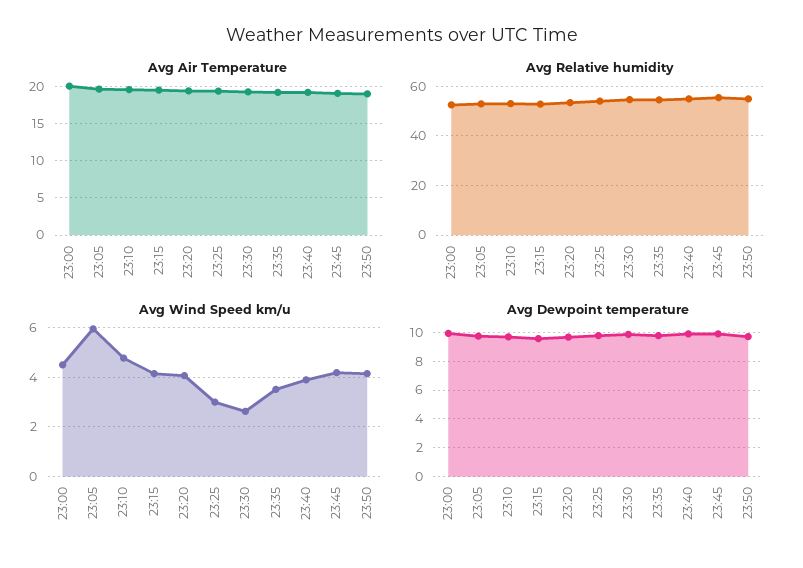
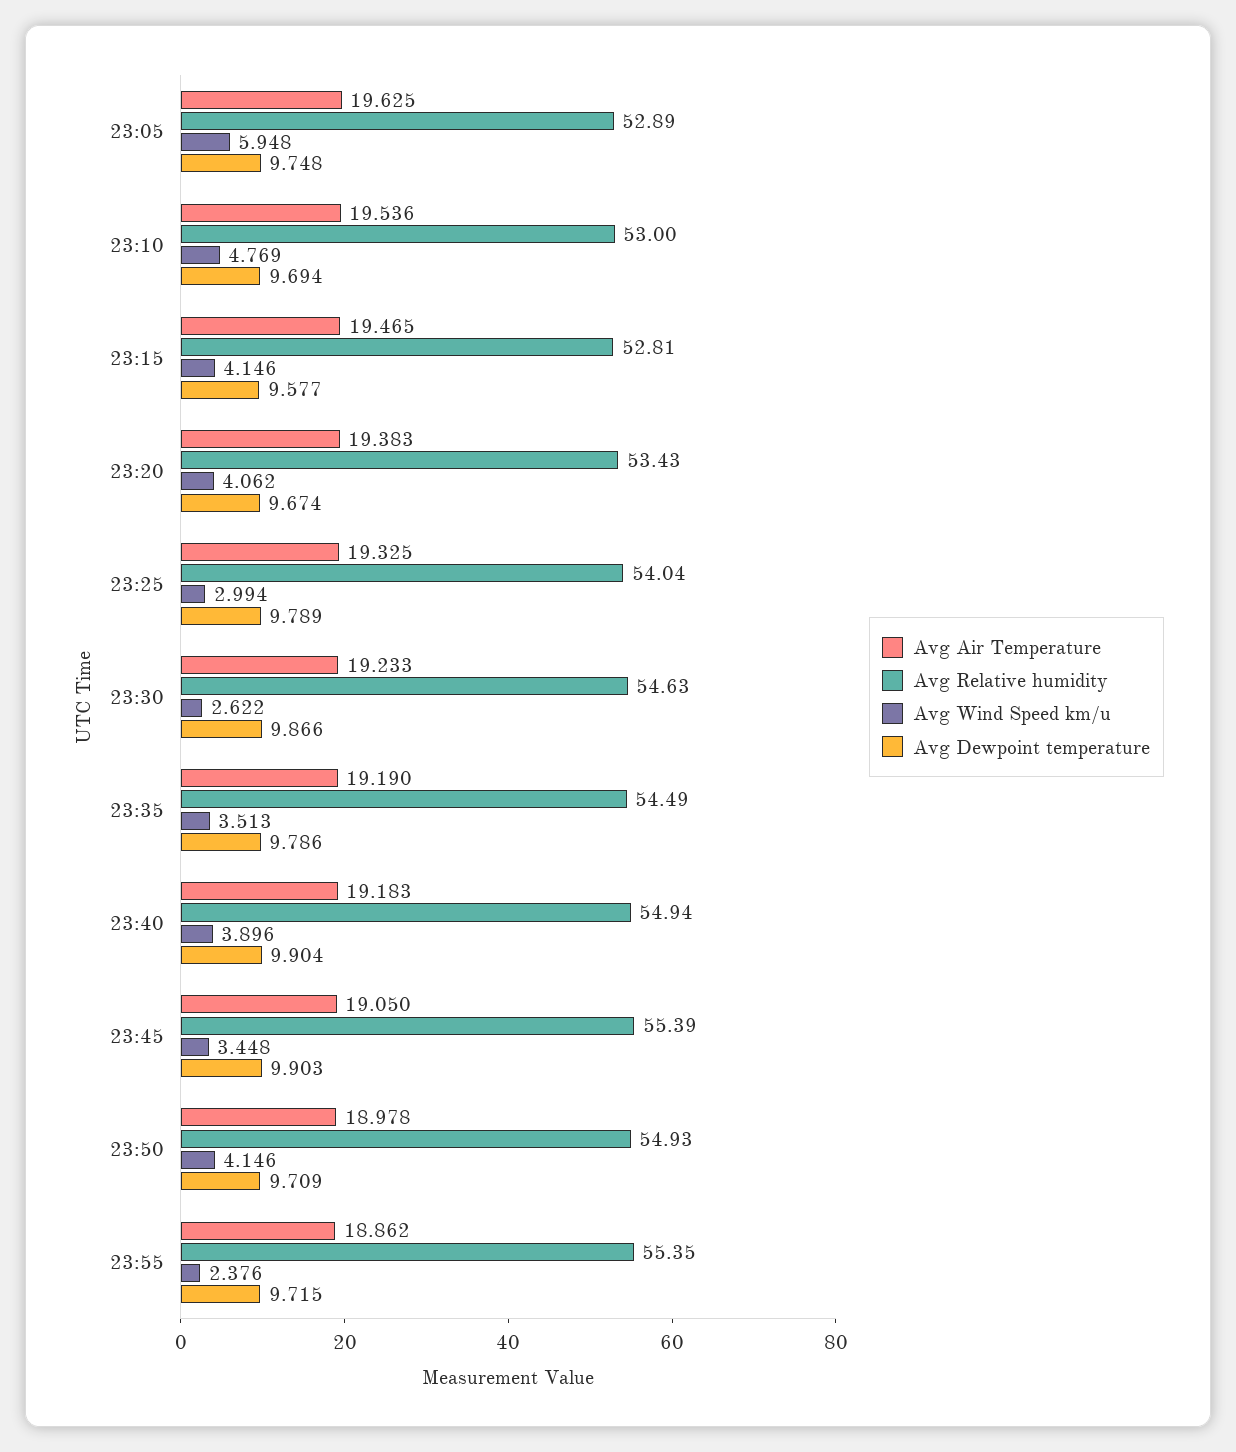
Avg Air Temperature, 23:00: 20 -> none
Avg Relative humidity, 23:00: 52.5 -> none
Avg Wind Speed km/u, 23:00: 4.5 -> none
Avg Wind Speed km/u, 23:45: 4.25 -> 3.448
Avg Dewpoint temperature, 23:00: 10 -> none
Avg Air Temperature, 23:55: none -> 18.862
Avg Relative humidity, 23:55: none -> 55.35
Avg Wind Speed km/u, 23:55: none -> 2.376
Avg Dewpoint temperature, 23:55: none -> 9.715

